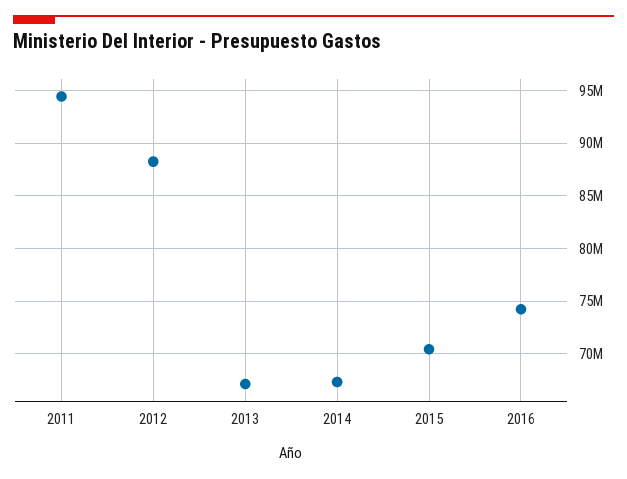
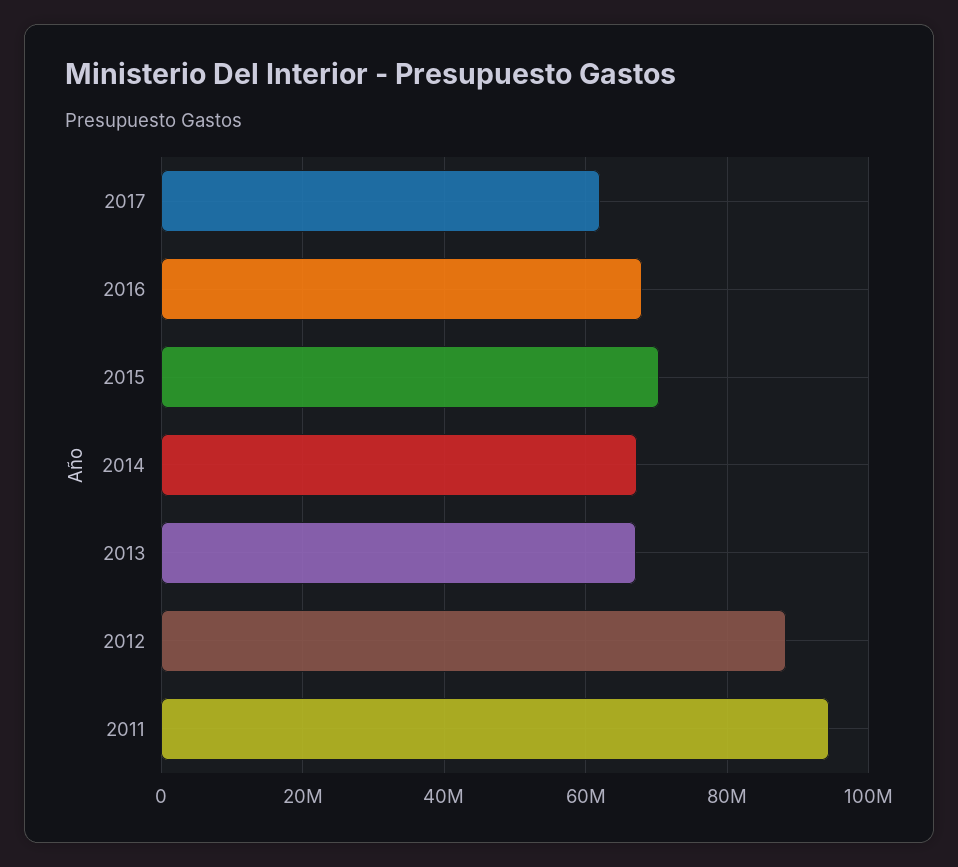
2016: 74000000 -> 68000000
2017: none -> 62000000

